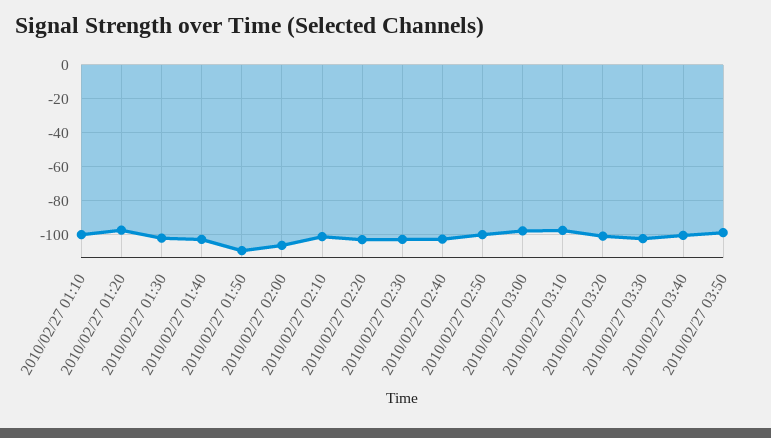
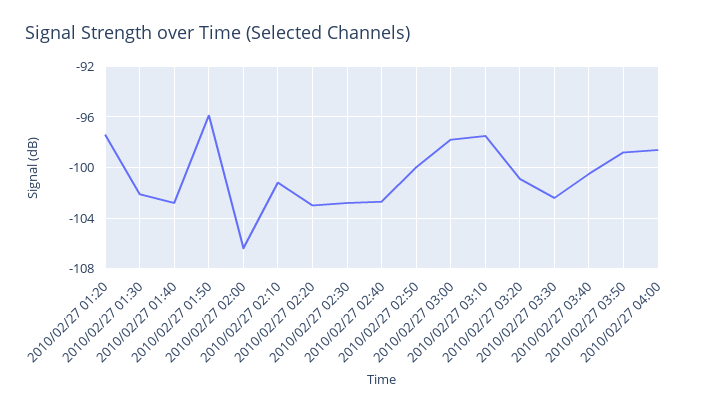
2010/02/27 01:10: -100 -> none
2010/02/27 01:50: -110 -> -96
2010/02/27 04:00: none -> -98.5

